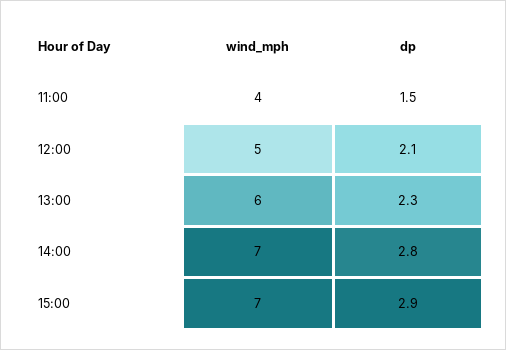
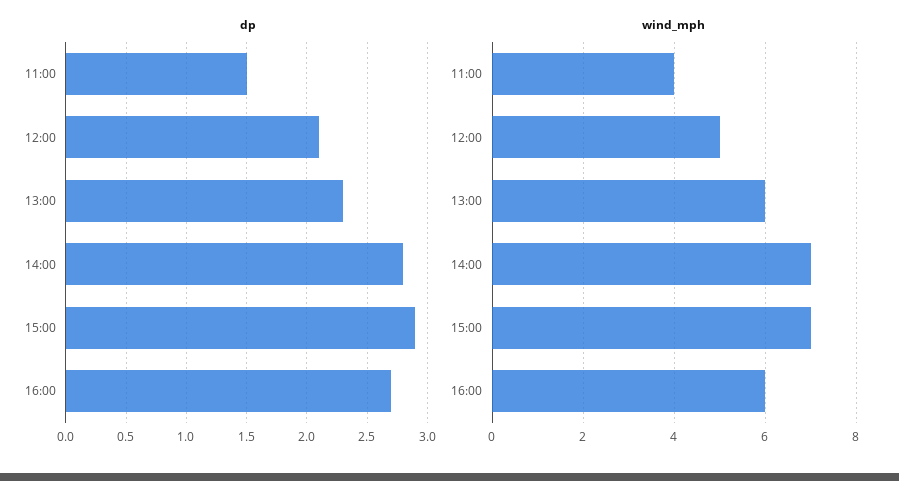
dp, 16:00: none -> 2.7
wind_mph, 16:00: none -> 6

